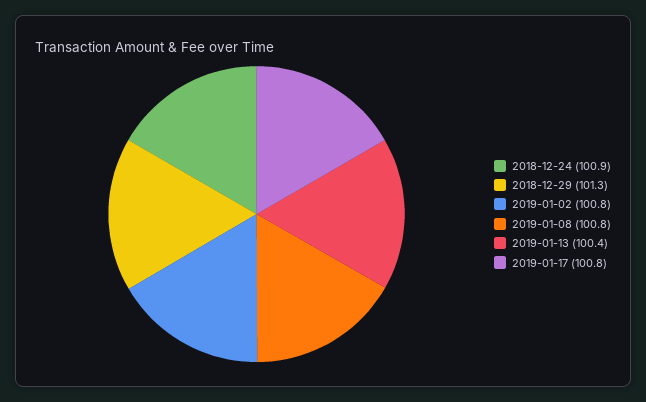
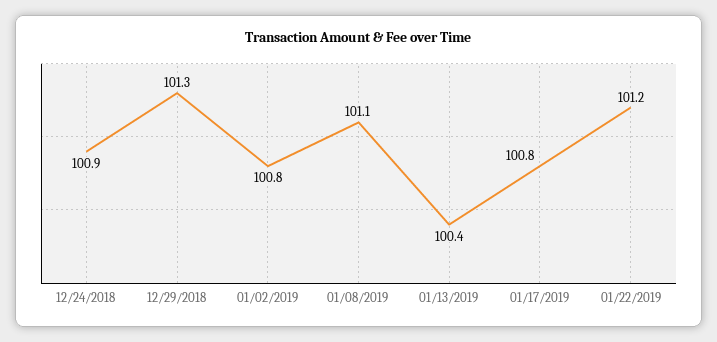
2019-01-08: 100.8 -> 101.1
01/22/2019: none -> 101.2

